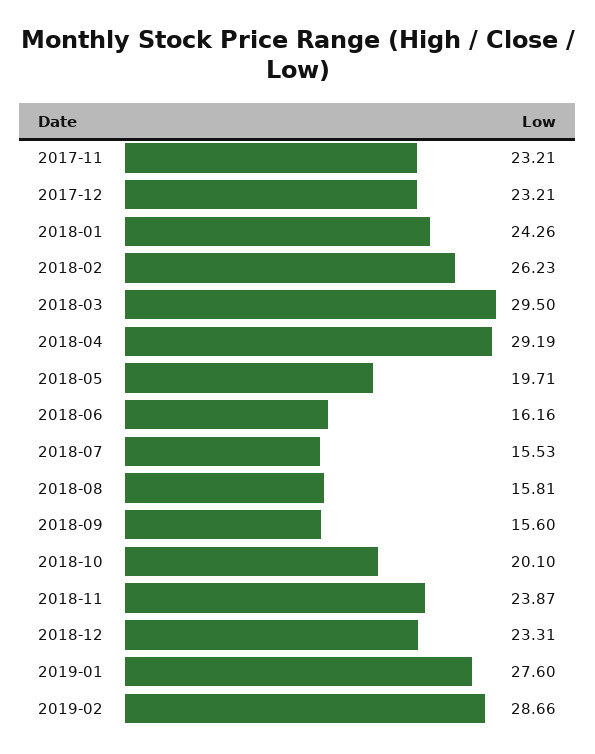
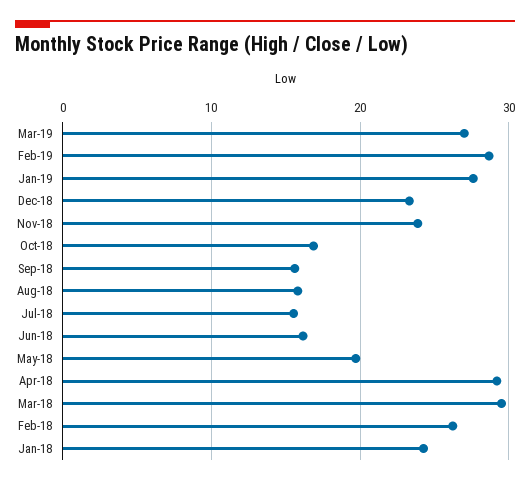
2017-11: 23.21 -> none
2017-12: 23.21 -> none
2018-10: 20.1 -> 17
Mar-19: none -> 27

